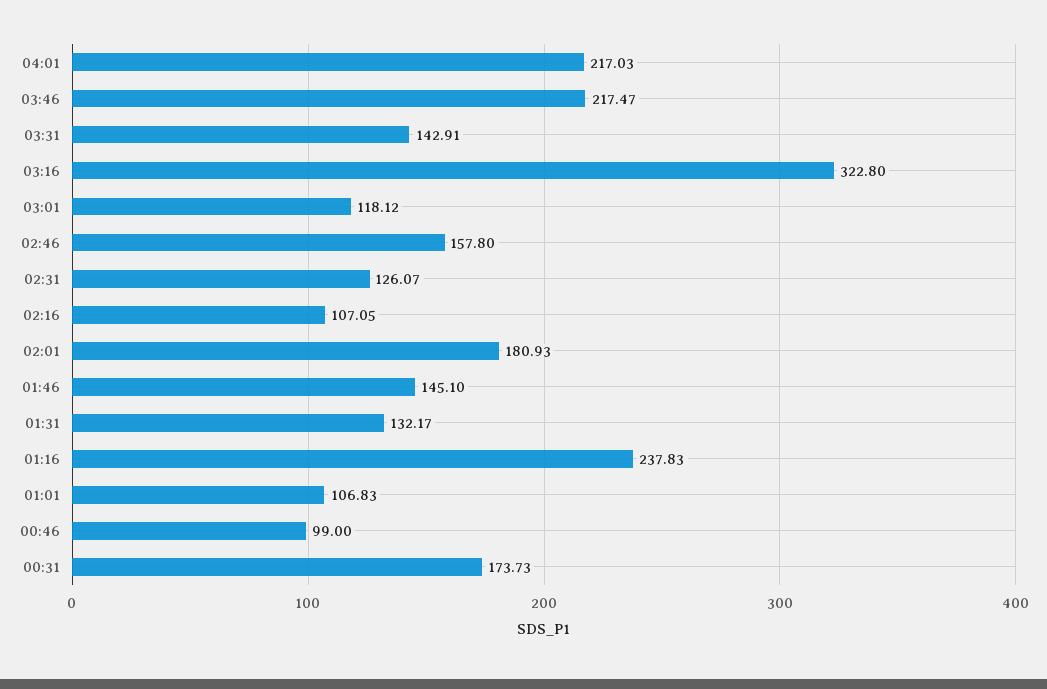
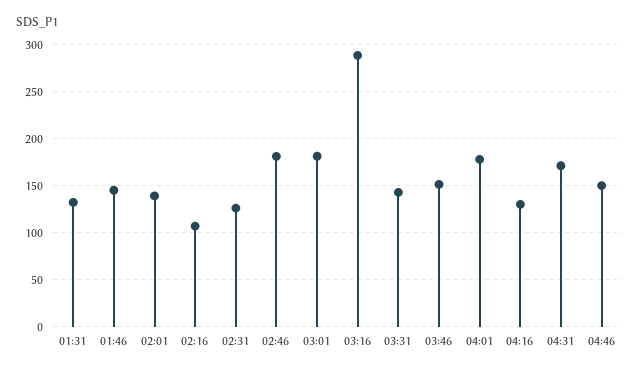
04:01: 217.03 -> 180
03:46: 217.47 -> 150
03:16: 322.8 -> 290
03:01: 118.12 -> 180
02:46: 157.8 -> 180
02:01: 180.93 -> 140
01:16: 237.83 -> none
01:01: 106.83 -> none
00:46: 99 -> none
00:31: 173.73 -> none
04:16: none -> 130
04:31: none -> 170
04:46: none -> 150

